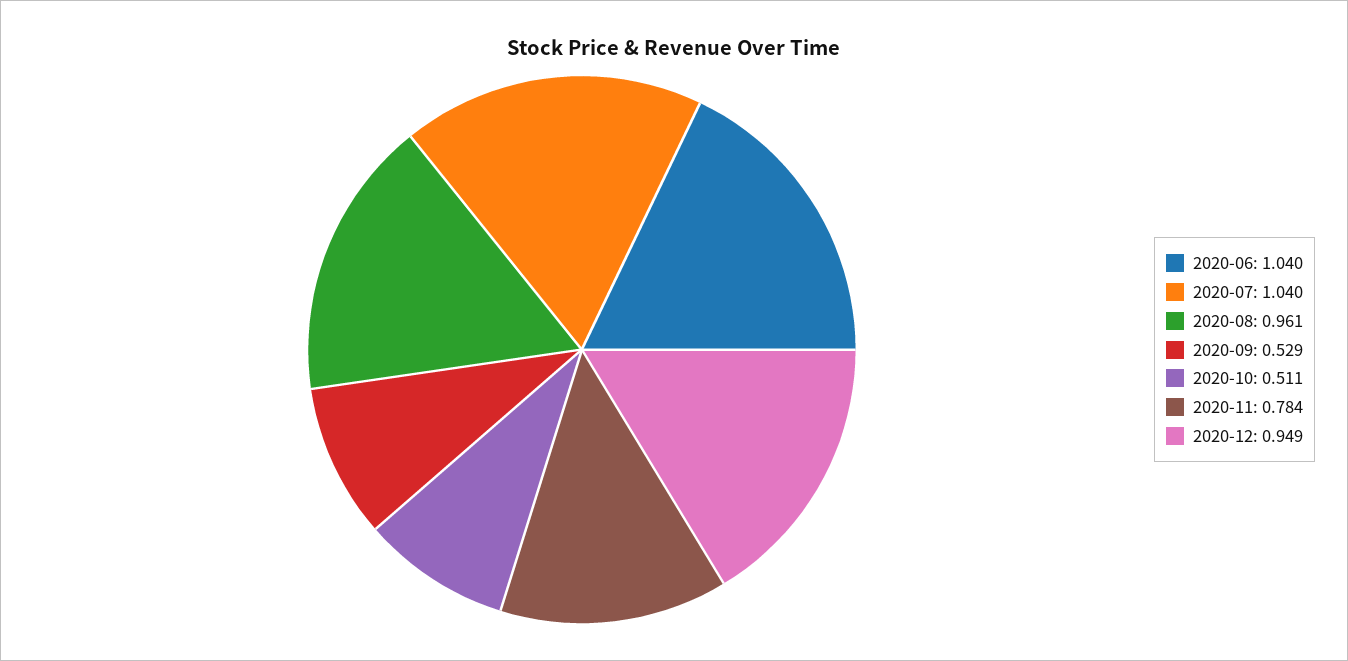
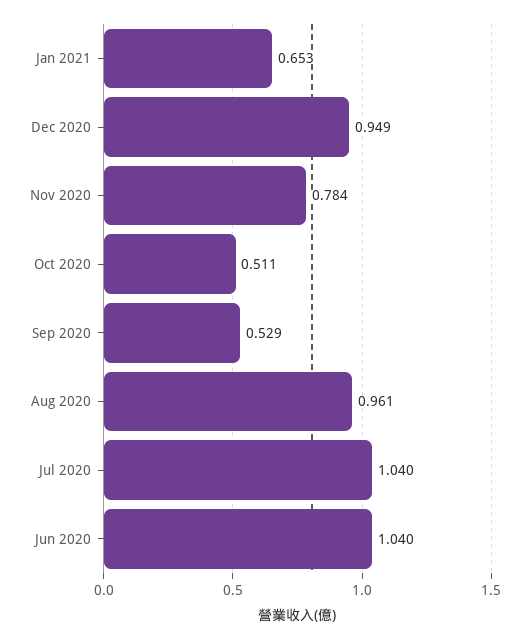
Jan 2021: none -> 0.653

